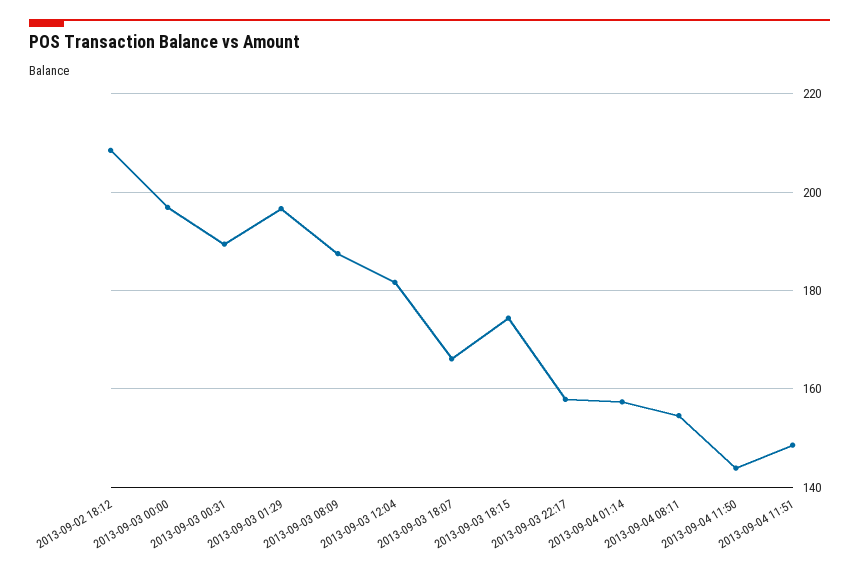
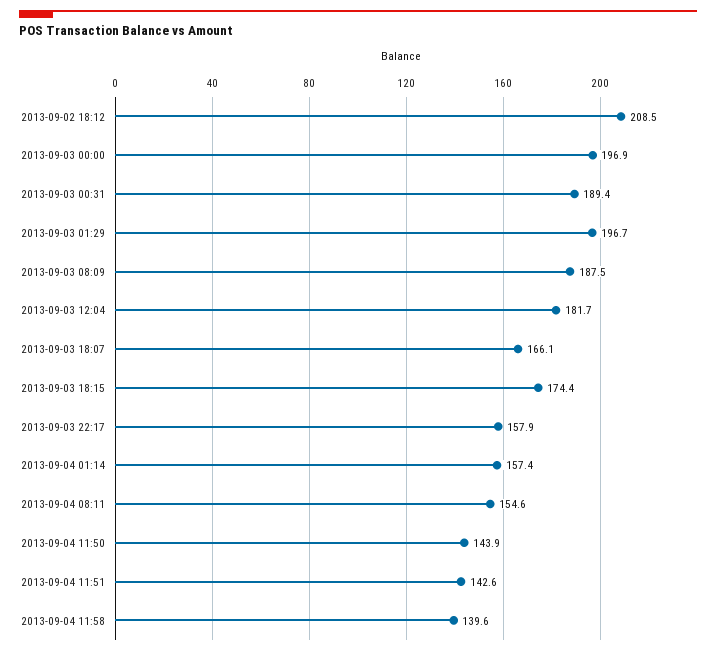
2013-09-04 11:51: 148 -> 142.6
2013-09-04 11:58: none -> 139.6

